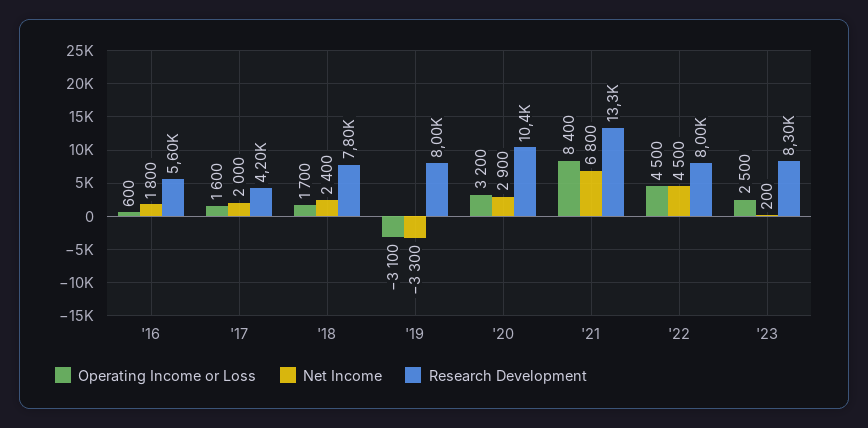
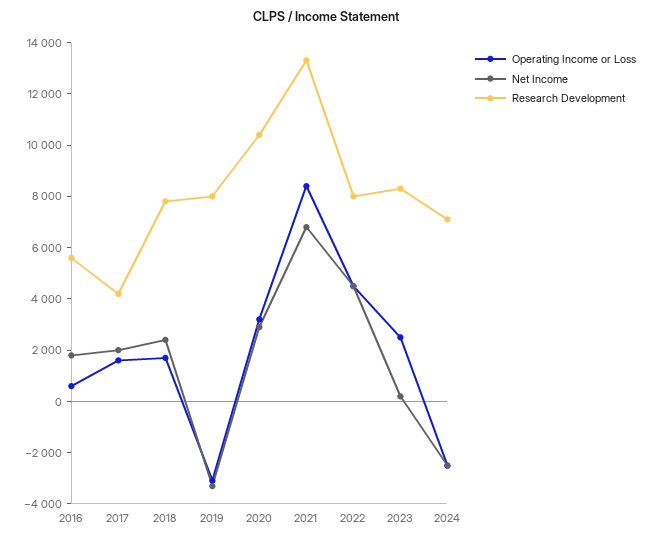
Operating Income or Loss, 2024: none -> -2500
Net Income, 2024: none -> -2500
Research Development, 2024: none -> 7000

